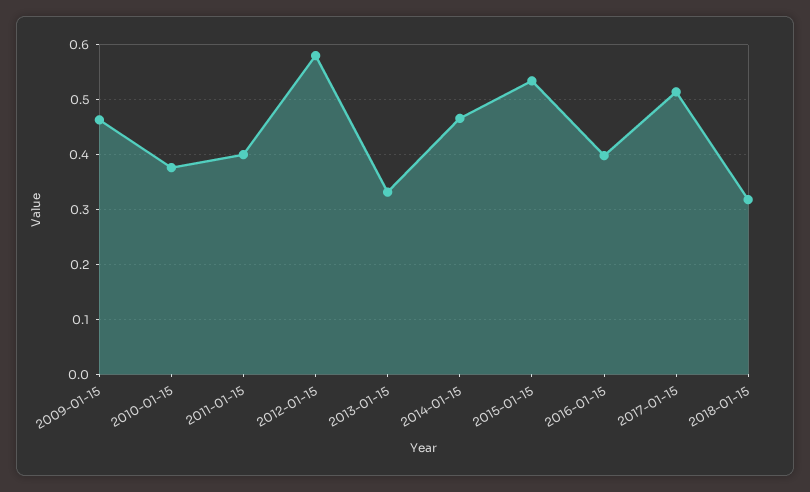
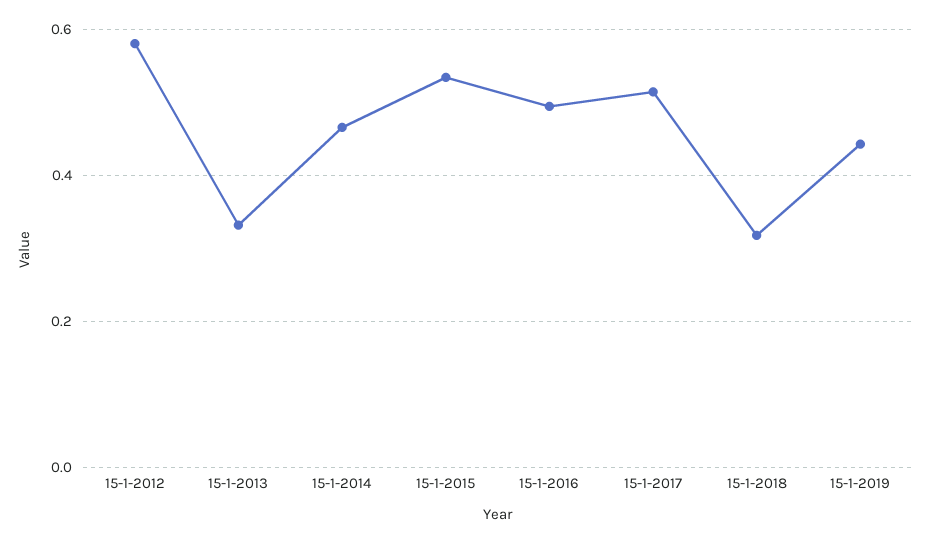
2009-01-15: 0.46 -> none
2010-01-15: 0.38 -> none
2011-01-15: 0.4 -> none
2016-01-15: 0.4 -> 0.5
15-1-2019: none -> 0.44

